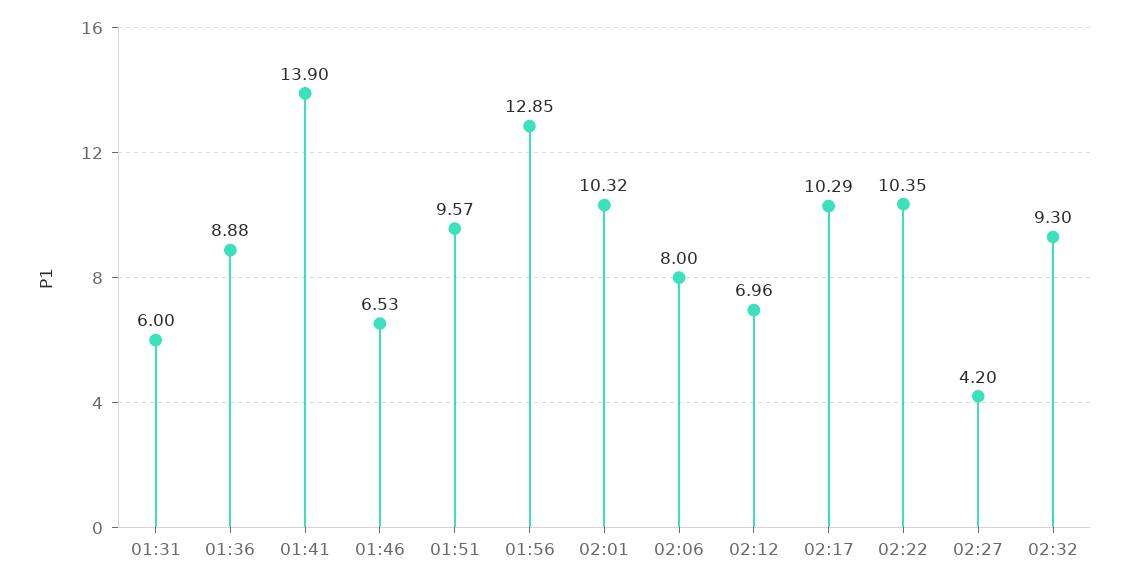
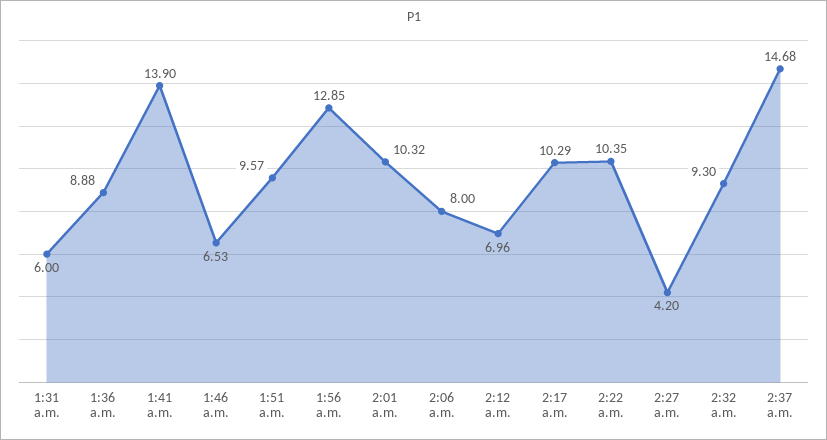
2:37 a.m.: none -> 14.68

